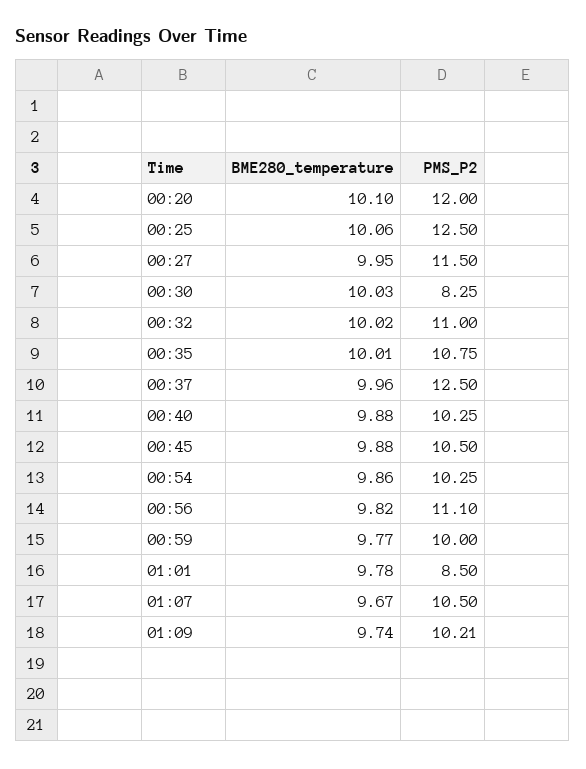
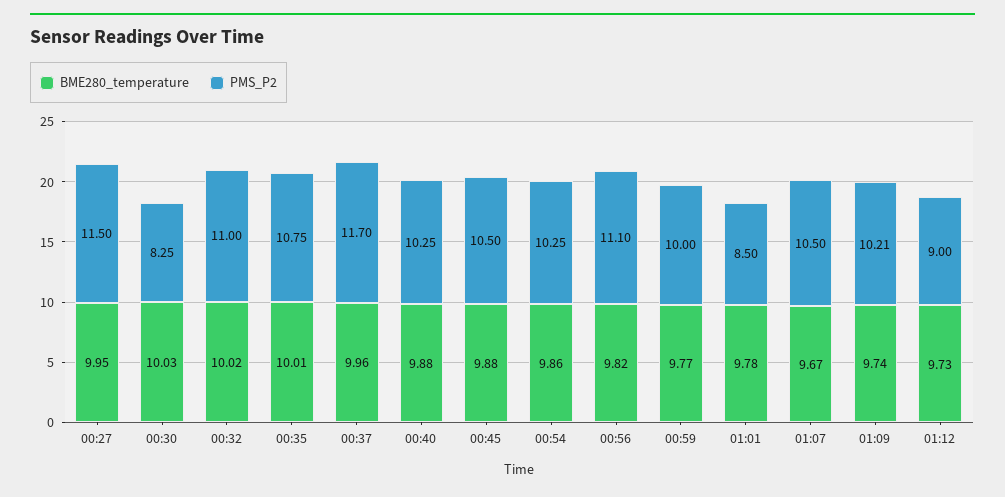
BME280_temperature, 00:20: 10.1 -> none
PMS_P2, 00:20: 12 -> none
BME280_temperature, 00:25: 10.06 -> none
PMS_P2, 00:25: 12.5 -> none
PMS_P2, 00:37: 12.5 -> 11.7
BME280_temperature, 01:12: none -> 9.73
PMS_P2, 01:12: none -> 9

